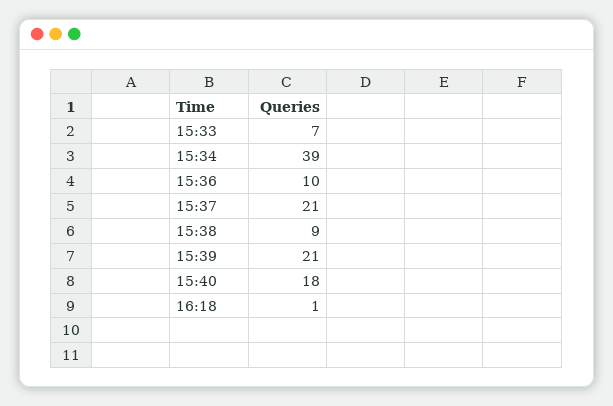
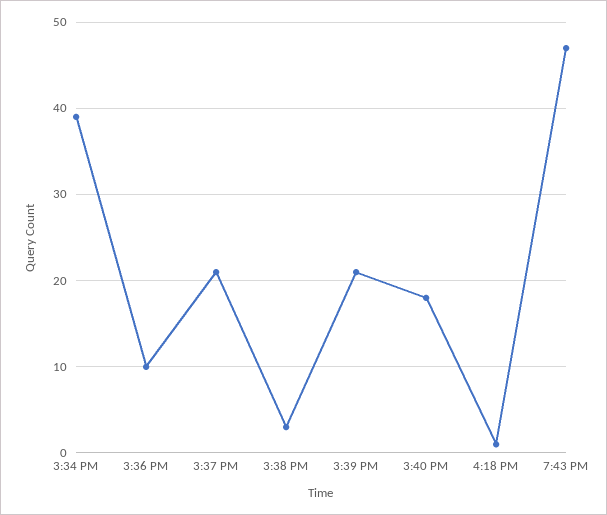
15:33: 7 -> none
15:38: 9 -> 3
7:43 PM: none -> 47

